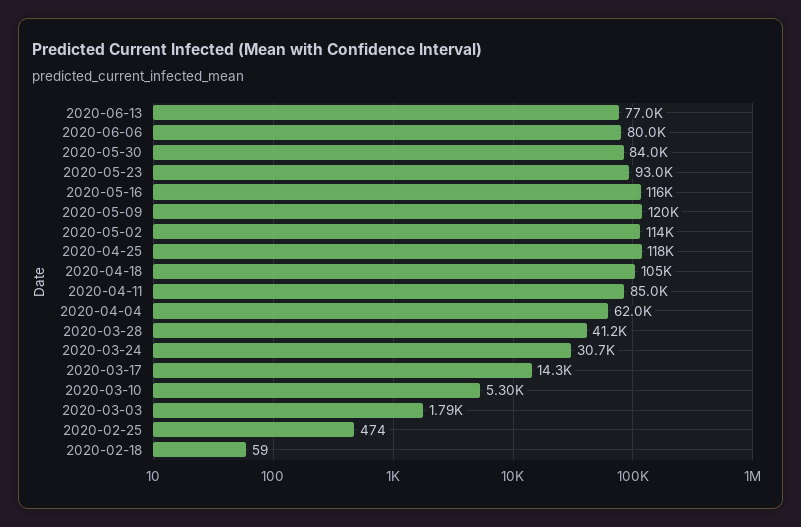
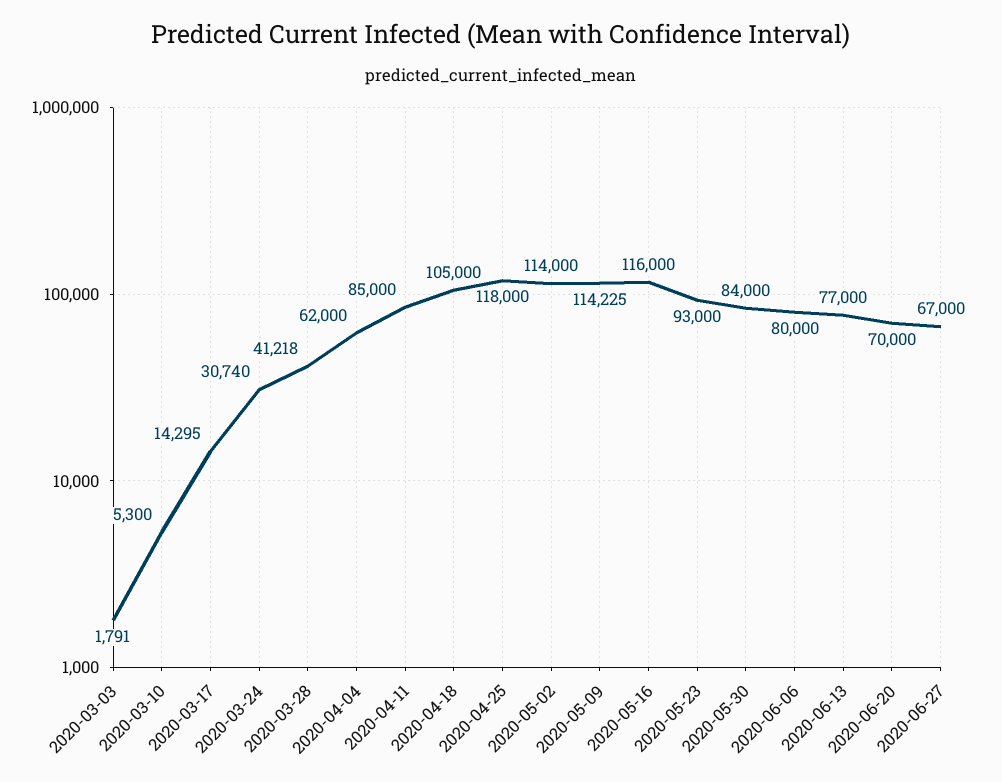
2020-05-09: 120000 -> 114225
2020-02-25: 474 -> none
2020-02-18: 59 -> none
2020-06-20: none -> 70000
2020-06-27: none -> 67000

